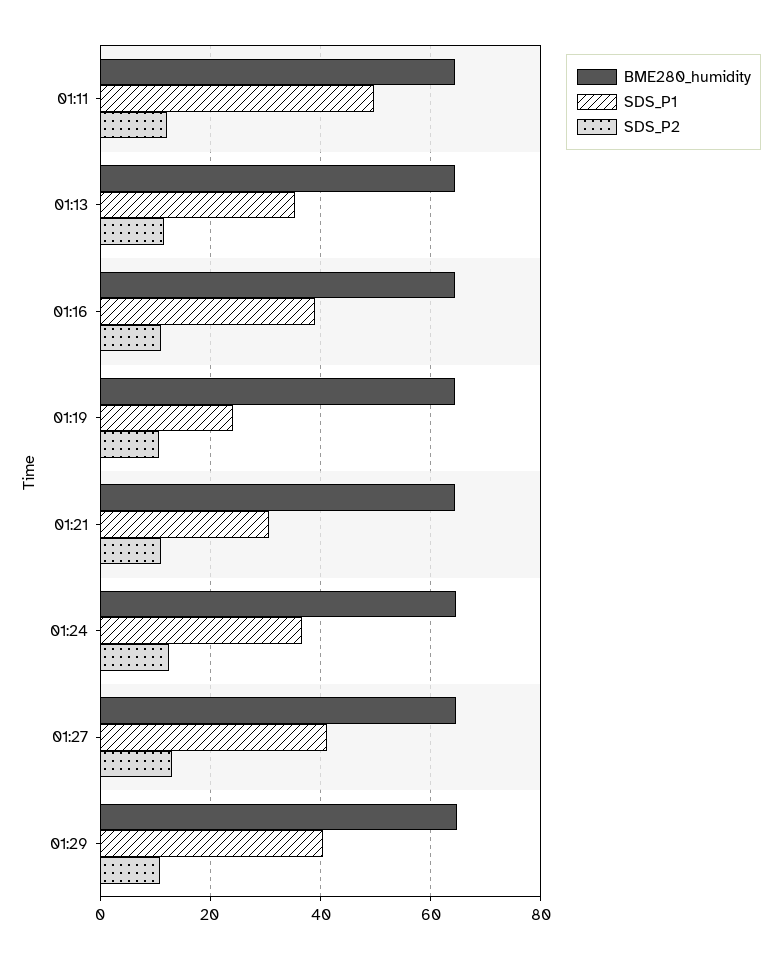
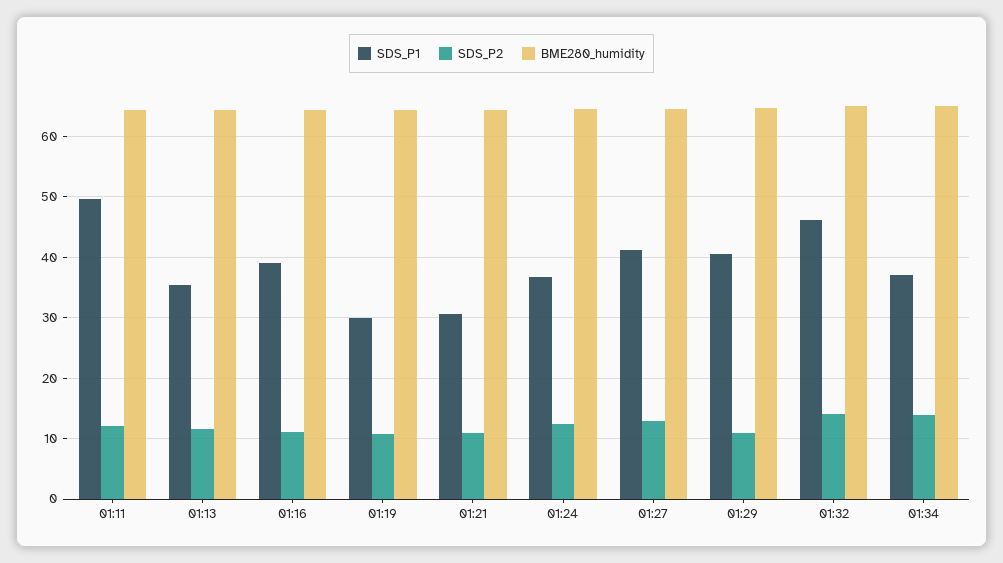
SDS_P1, 01:19: 24 -> 30
SDS_P1, 01:32: none -> 46
SDS_P2, 01:32: none -> 14
BME280_humidity, 01:32: none -> 65
SDS_P1, 01:34: none -> 37
SDS_P2, 01:34: none -> 14
BME280_humidity, 01:34: none -> 65

